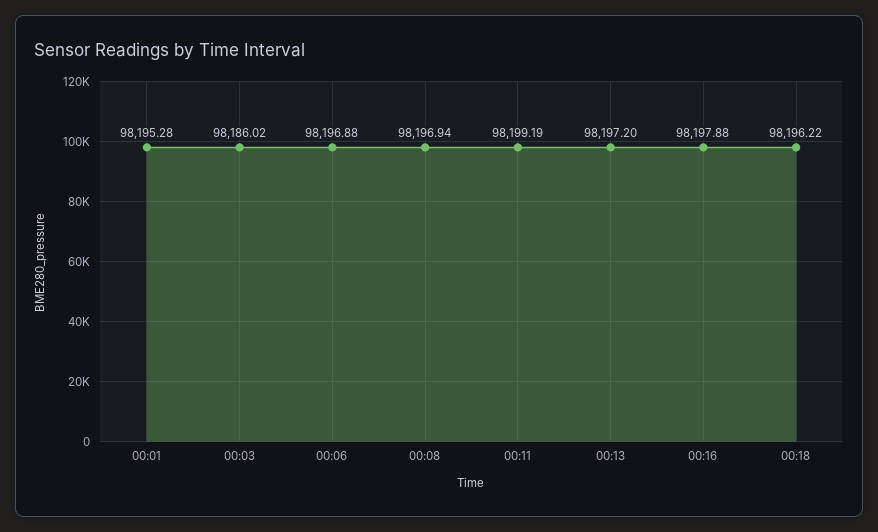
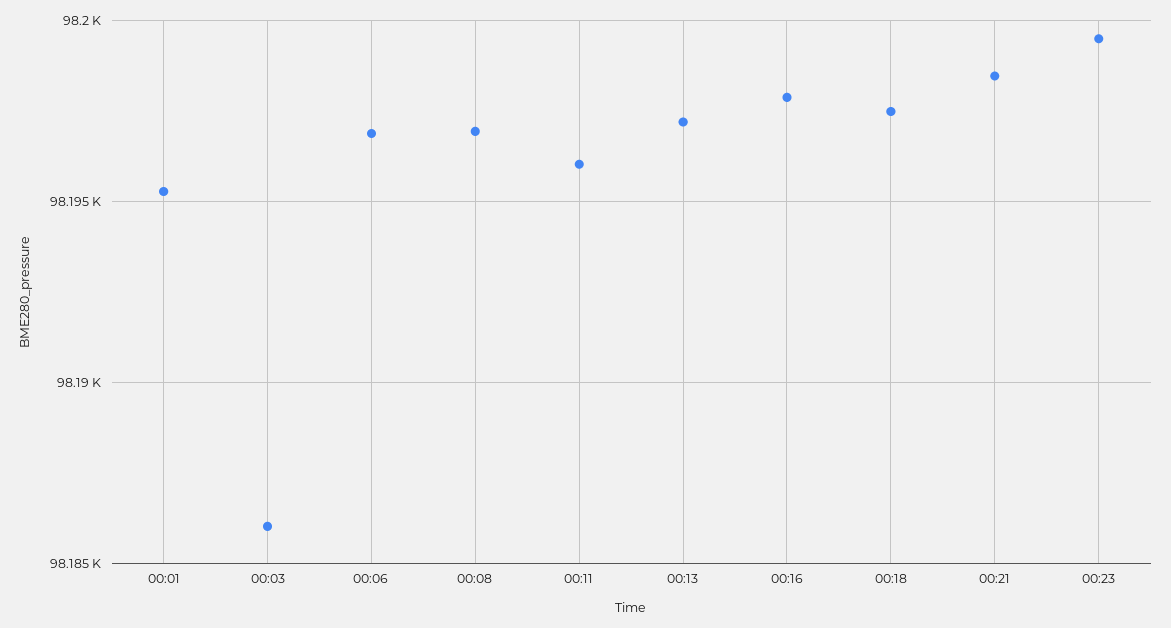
00:11: 98199.19 -> 98196
00:18: 98196.22 -> 98197.5
00:21: none -> 98198.5
00:23: none -> 98199.5

